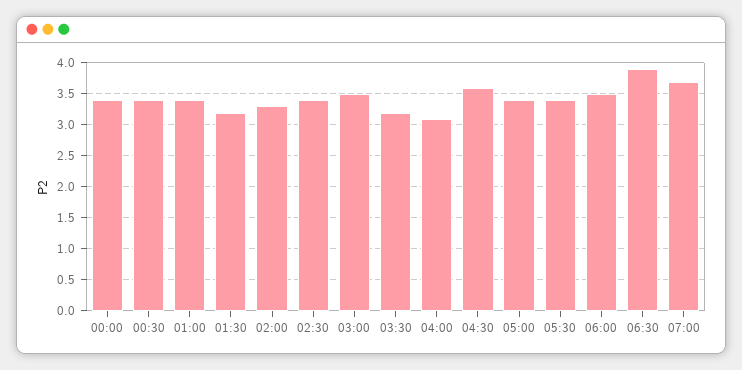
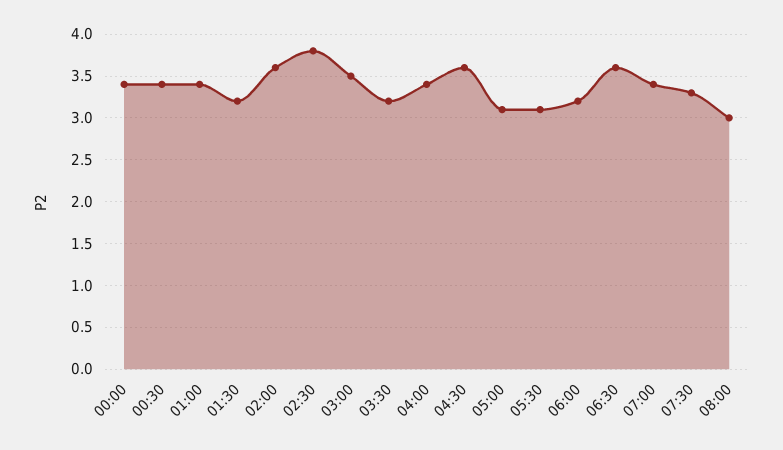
02:00: 3.3 -> 3.6
02:30: 3.4 -> 3.8
04:00: 3.1 -> 3.4
05:00: 3.4 -> 3.1
05:30: 3.4 -> 3.1
06:00: 3.5 -> 3.2
06:30: 3.9 -> 3.6
07:00: 3.7 -> 3.4
07:30: none -> 3.3
08:00: none -> 3

